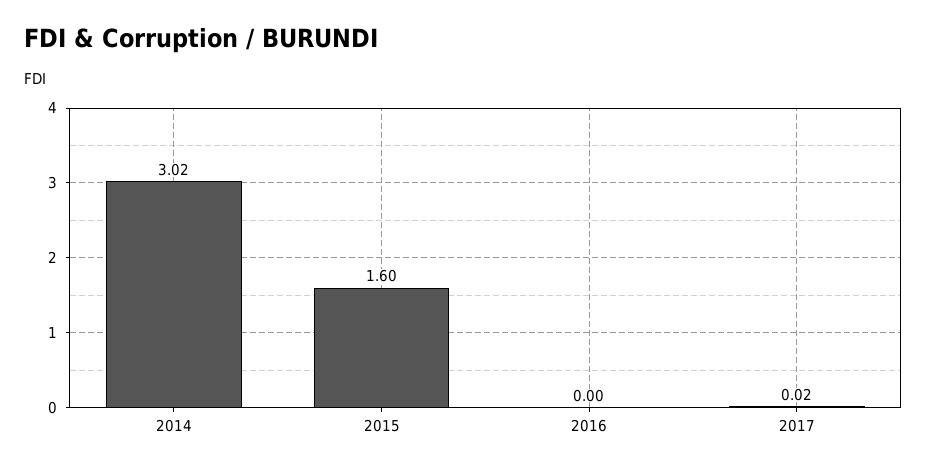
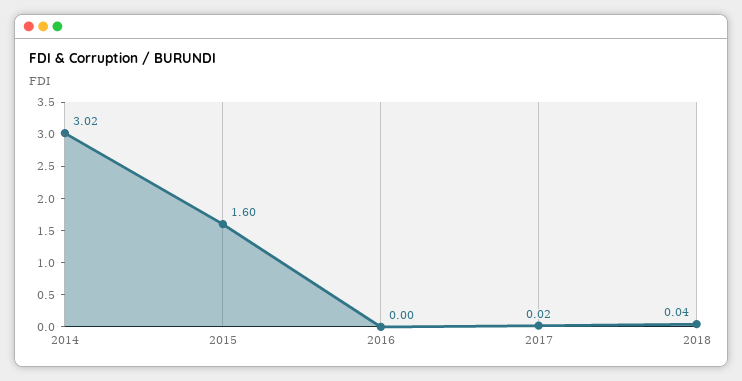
2018: none -> 0.04

